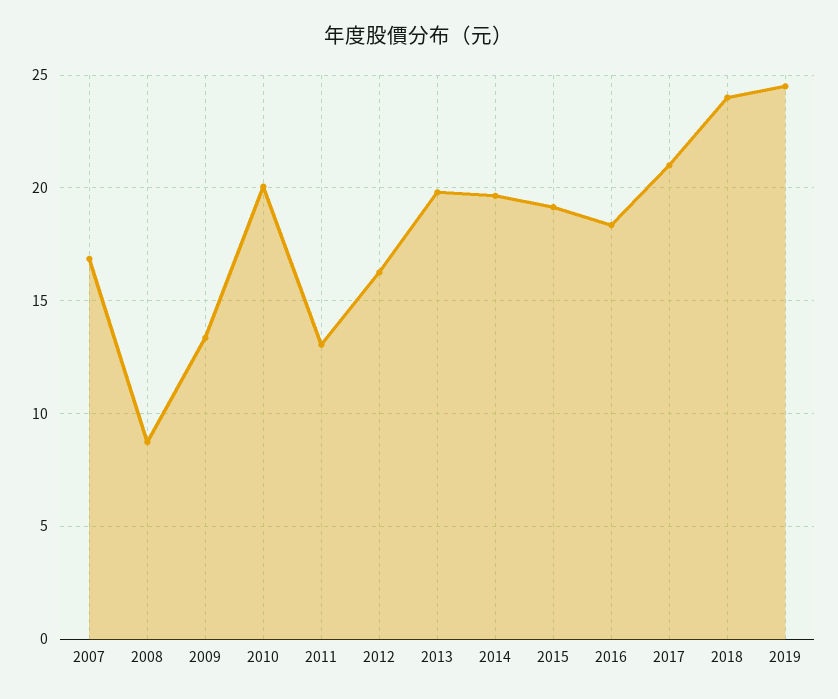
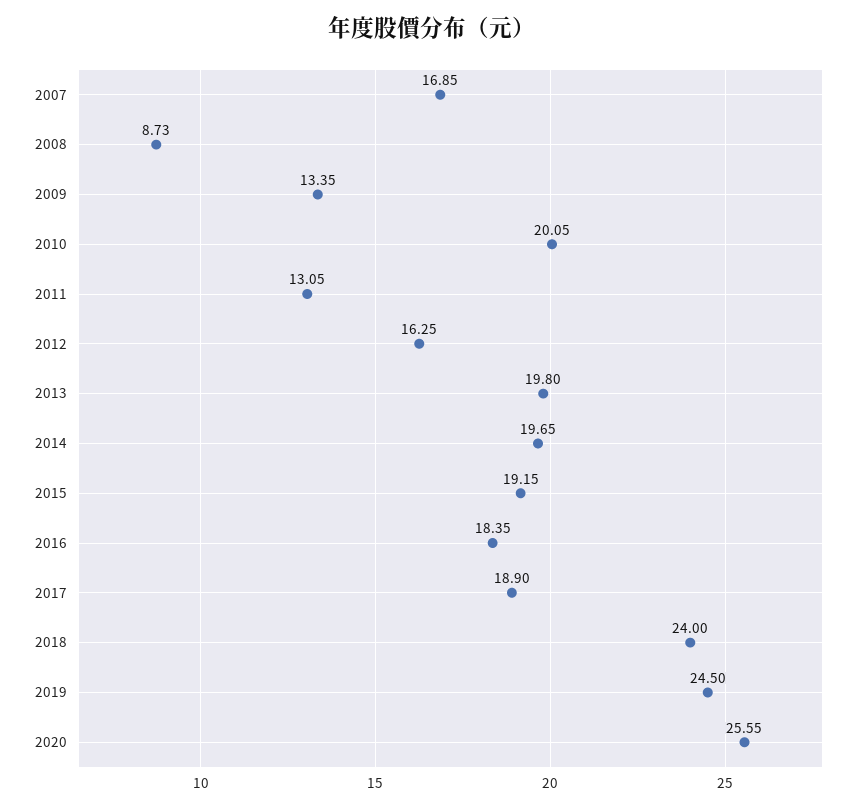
2017: 21 -> 18.9
2020: none -> 25.55

